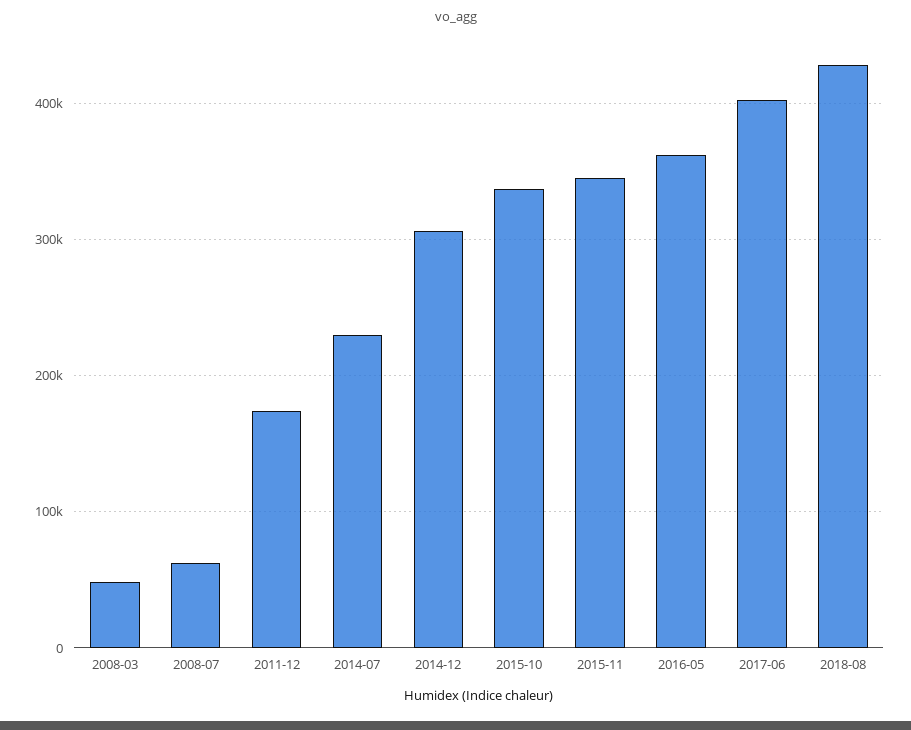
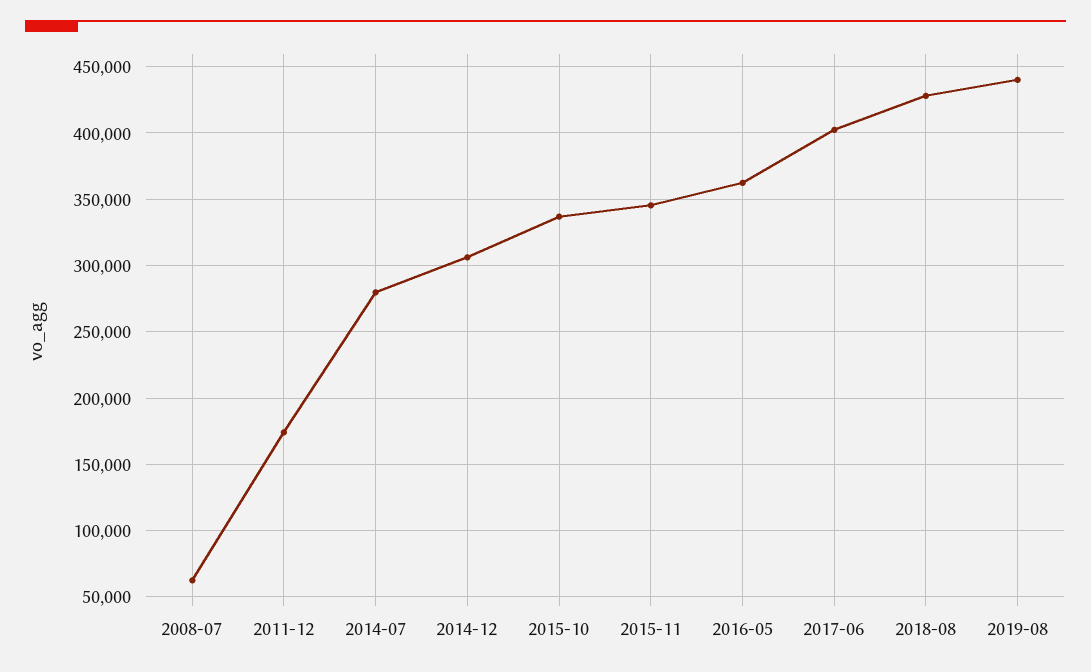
2008-03: 50000 -> none
2014-07: 230000 -> 280000
2019-08: none -> 440000

